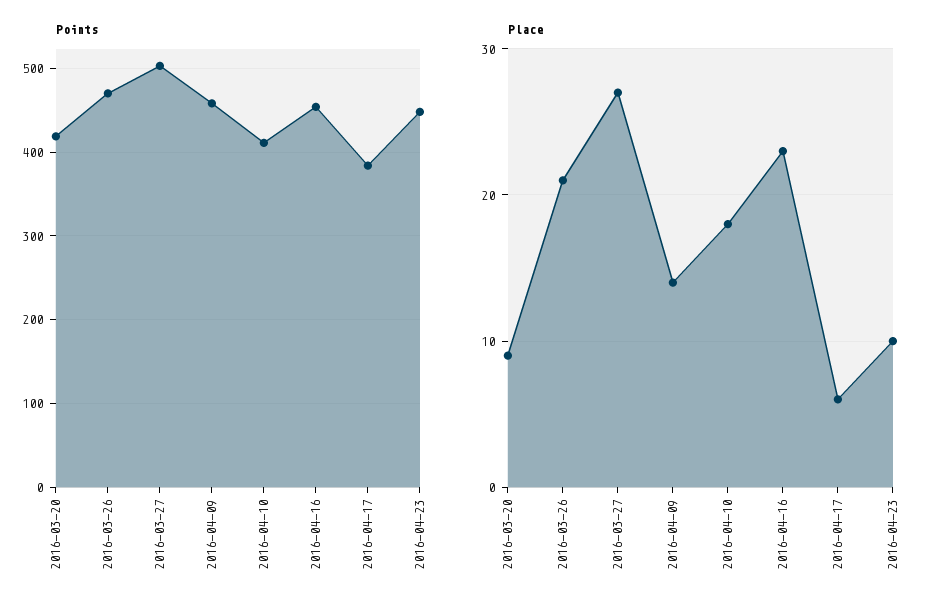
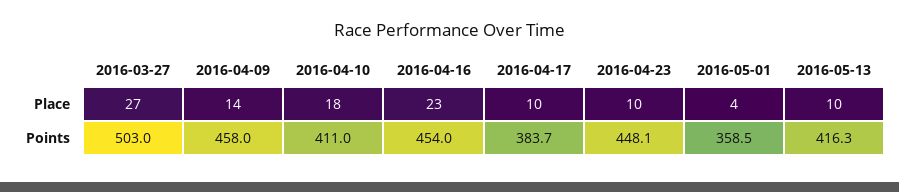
Points, 2016-03-20: 420 -> none
Points, 2016-03-26: 470 -> none
Place, 2016-03-20: 9 -> none
Place, 2016-03-26: 21 -> none
Place, 2016-04-17: 6 -> 10
Place, 2016-05-01: none -> 4
Place, 2016-05-13: none -> 10
Points, 2016-05-01: none -> 358.5
Points, 2016-05-13: none -> 416.3

